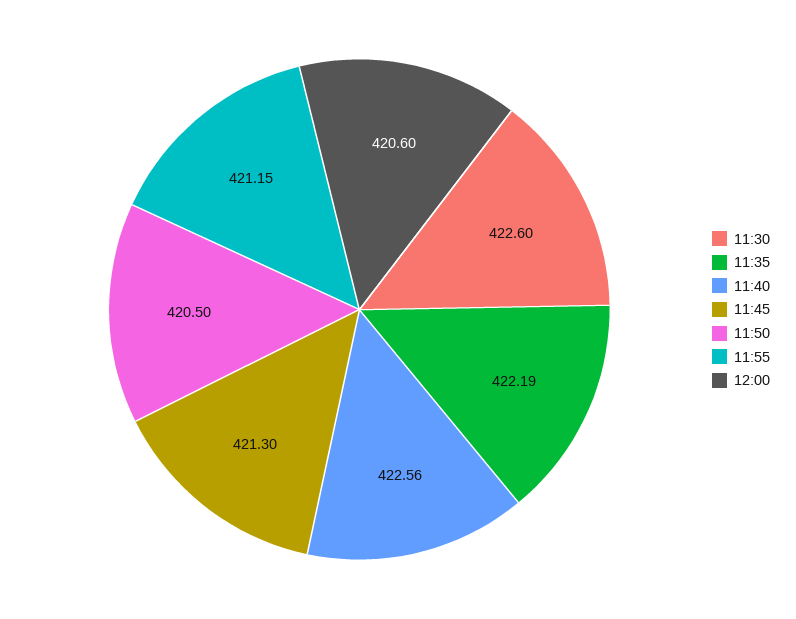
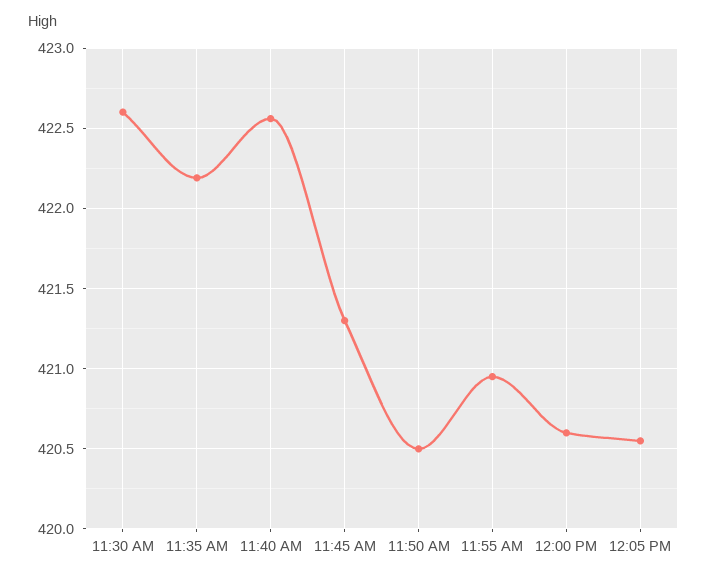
11:55: 421.15 -> 420.95
12:05 PM: none -> 420.55

